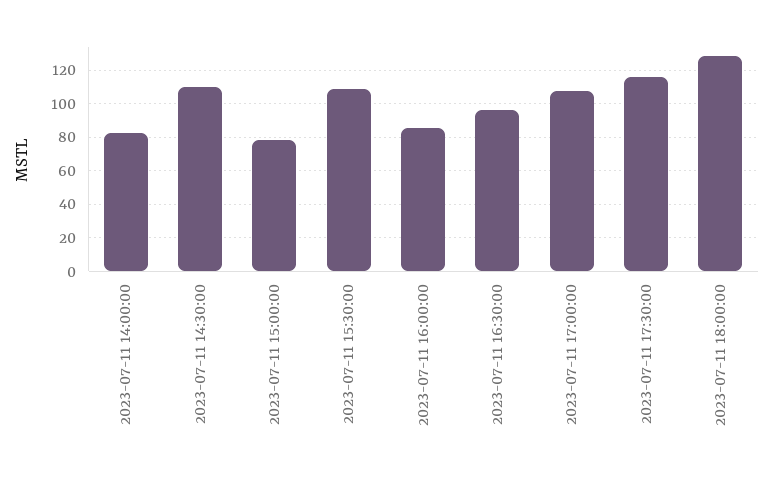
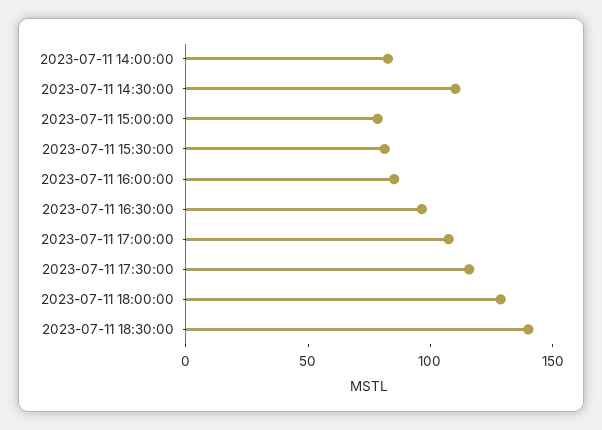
2023-07-11 15:30:00: 110 -> 80
2023-07-11 18:30:00: none -> 140

